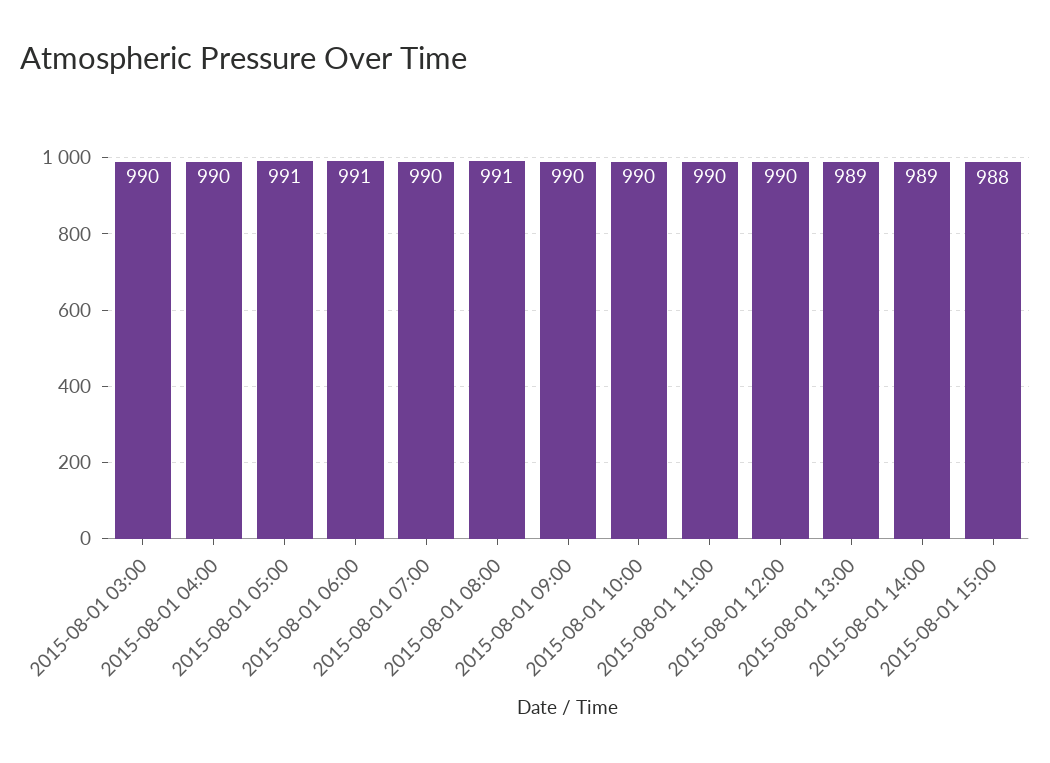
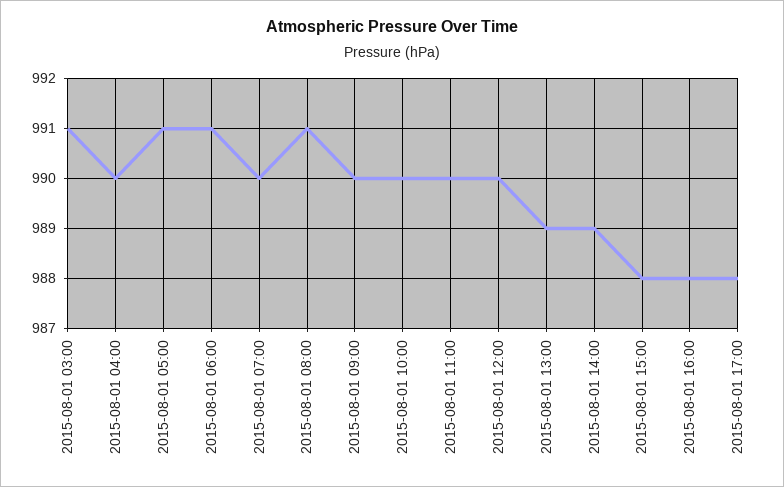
2015-08-01 03:00: 990 -> 991
2015-08-01 16:00: none -> 988
2015-08-01 17:00: none -> 988

